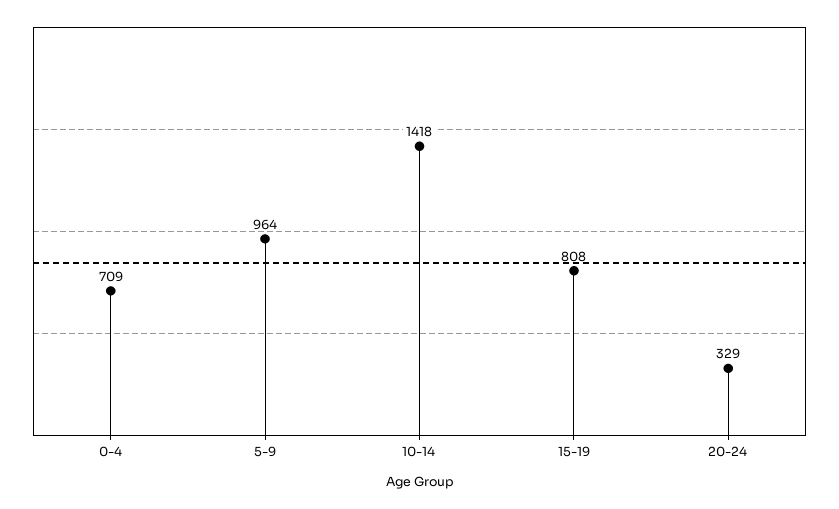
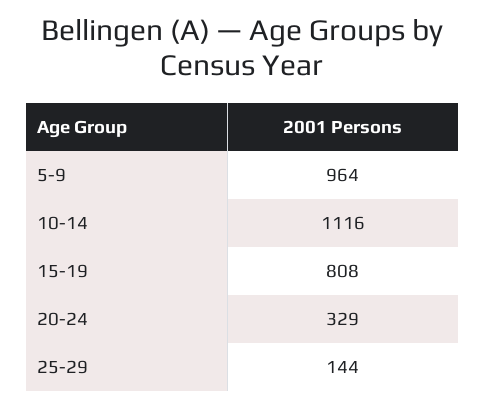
0-4: 709 -> none
10-14: 1418 -> 1116
25-29: none -> 144

